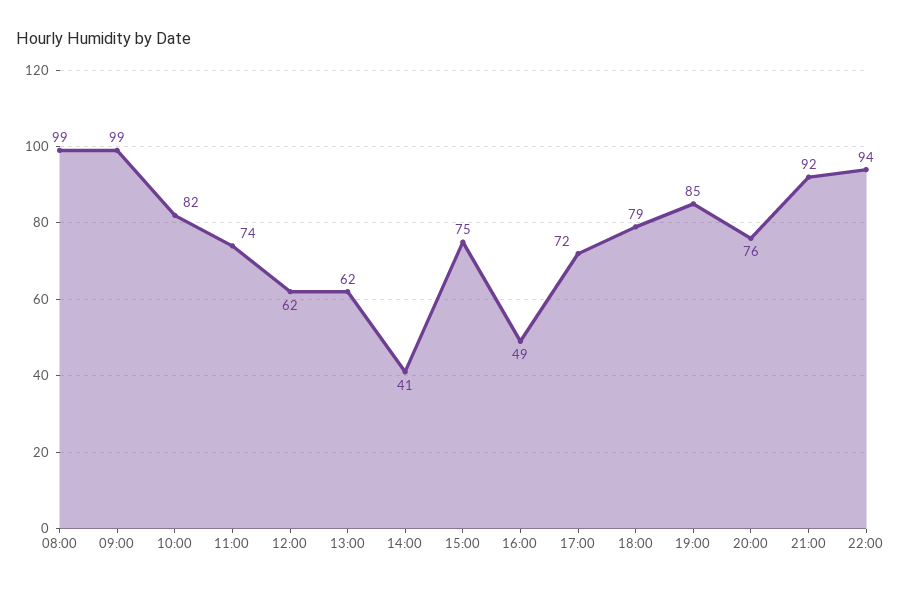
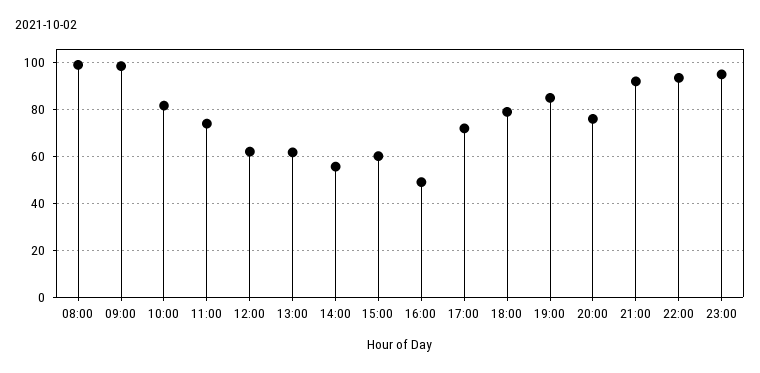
14:00: 41 -> 55
15:00: 75 -> 60
23:00: none -> 95

